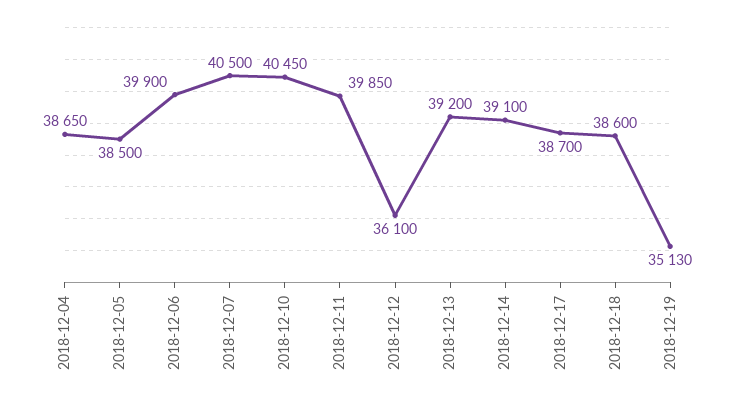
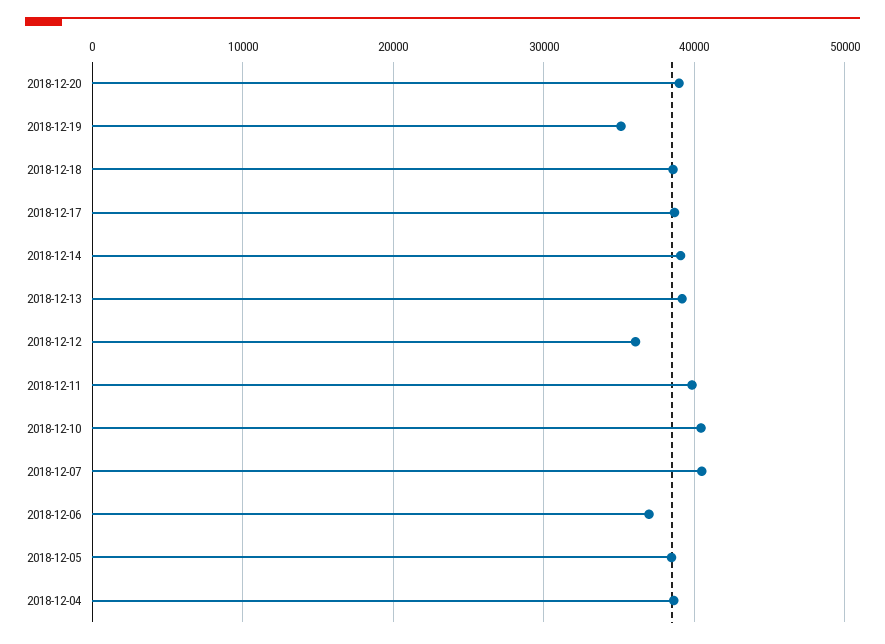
2018-12-06: 39900 -> 37000
2018-12-20: none -> 39000

